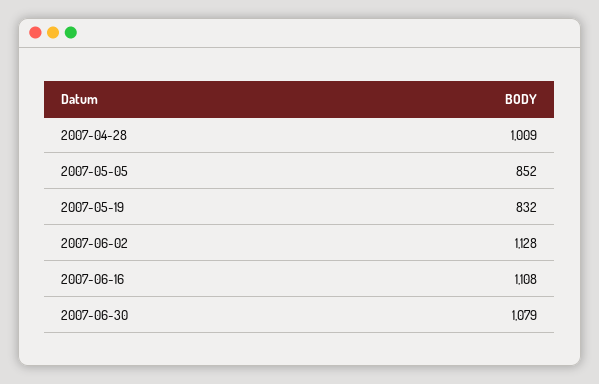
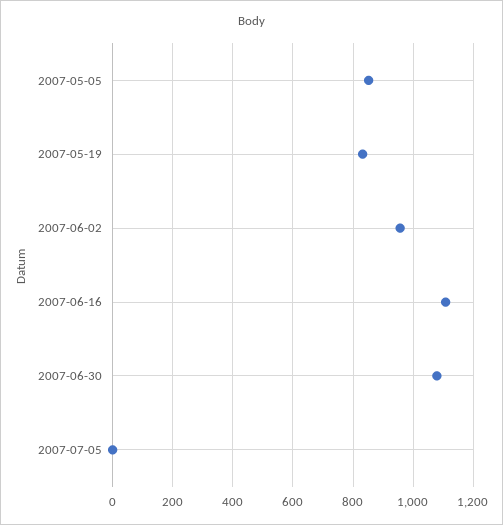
2007-04-28: 1009 -> none
2007-06-02: 1128 -> 960
2007-07-05: none -> 0

